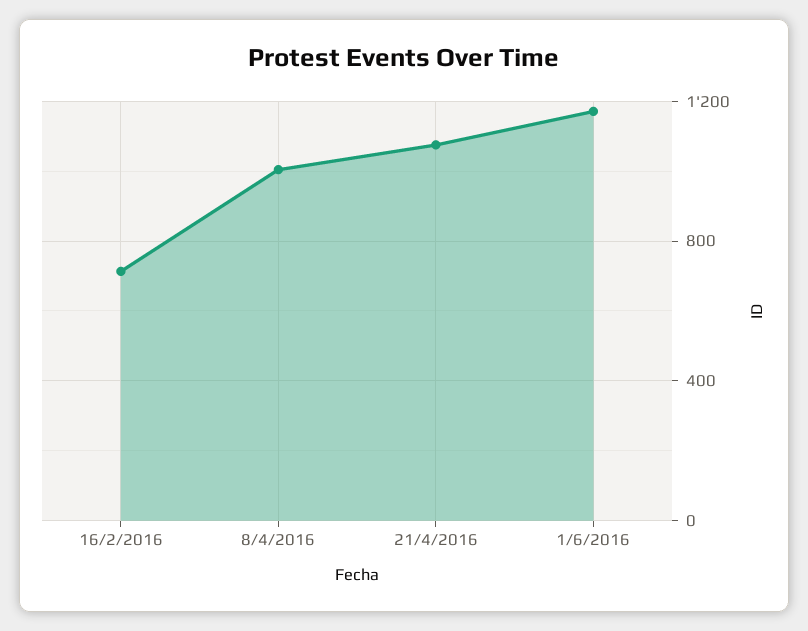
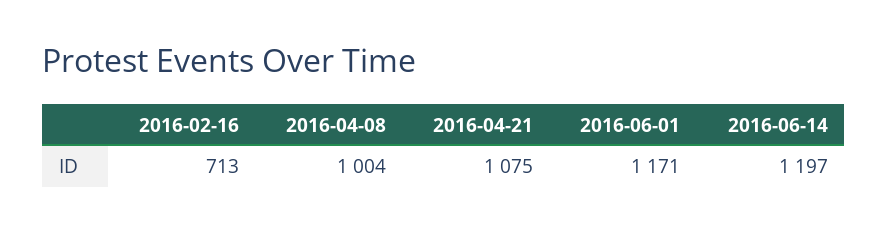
2016-06-14: none -> 1197

